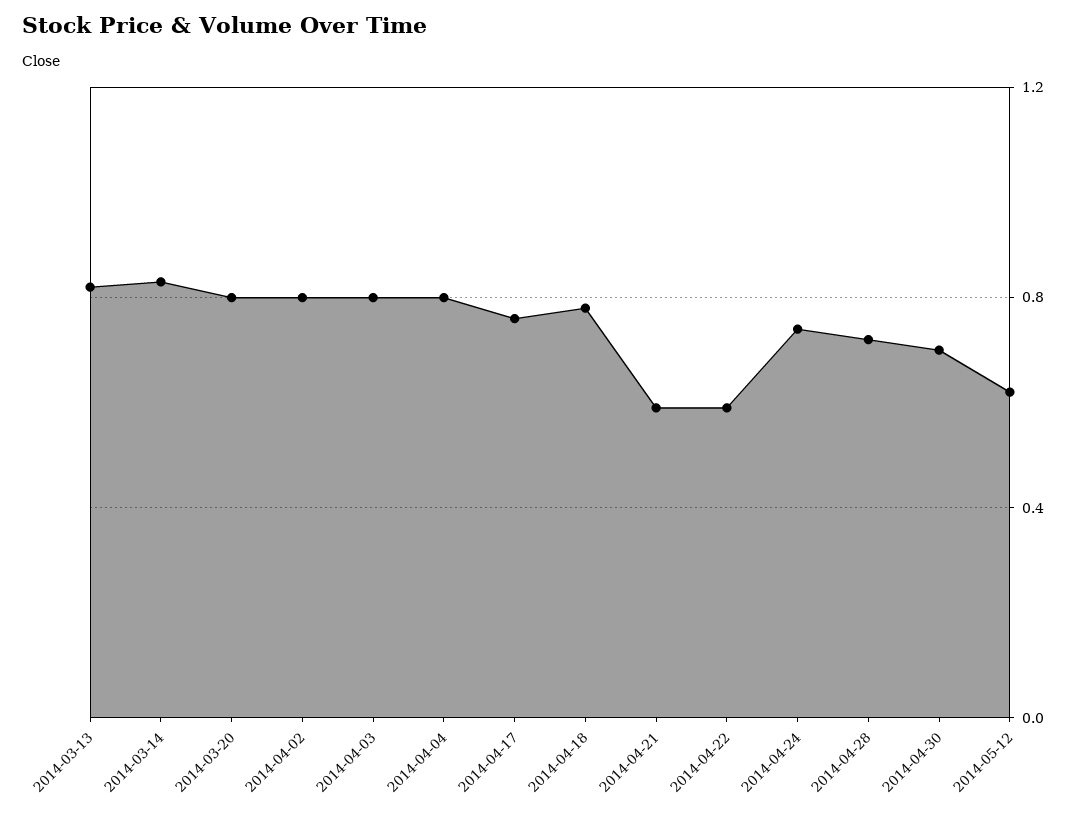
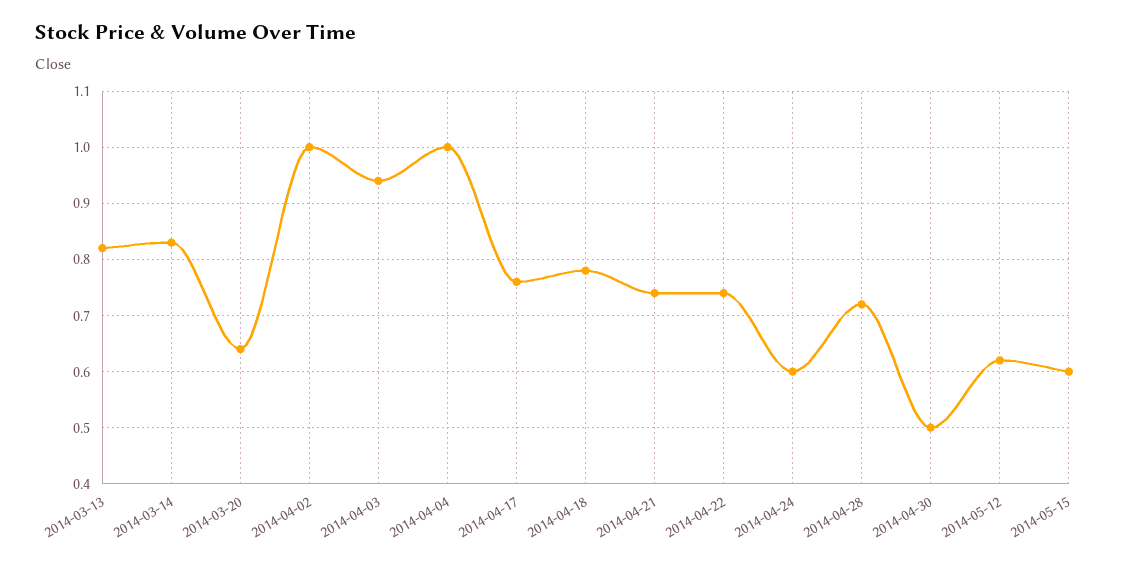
2014-03-20: 0.8 -> 0.65
2014-04-02: 0.8 -> 1
2014-04-03: 0.8 -> 0.95
2014-04-04: 0.8 -> 1
2014-04-21: 0.6 -> 0.75
2014-04-22: 0.6 -> 0.75
2014-04-24: 0.75 -> 0.6
2014-04-30: 0.7 -> 0.5
2014-05-15: none -> 0.6

